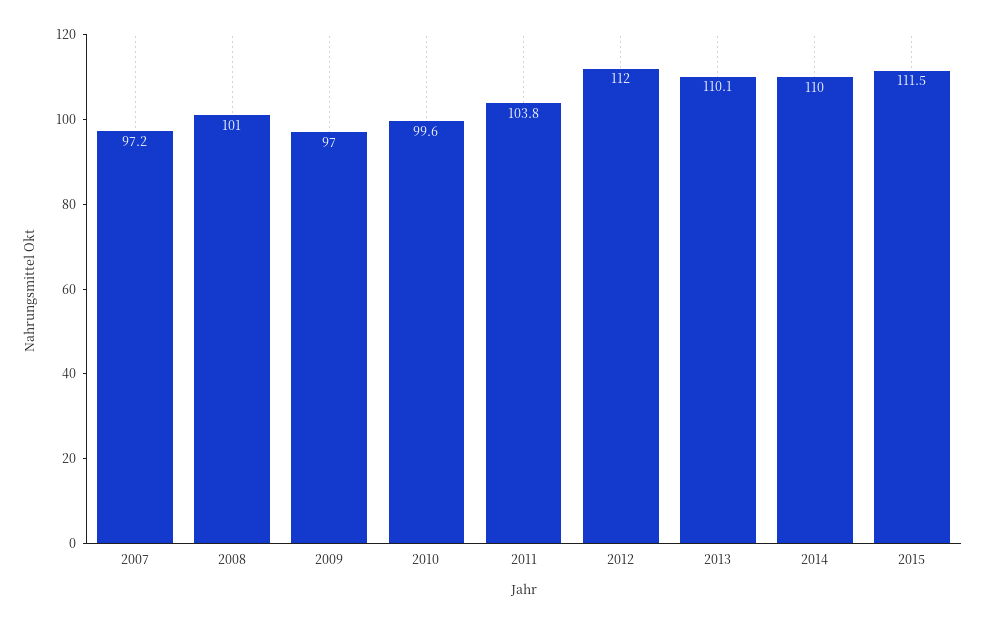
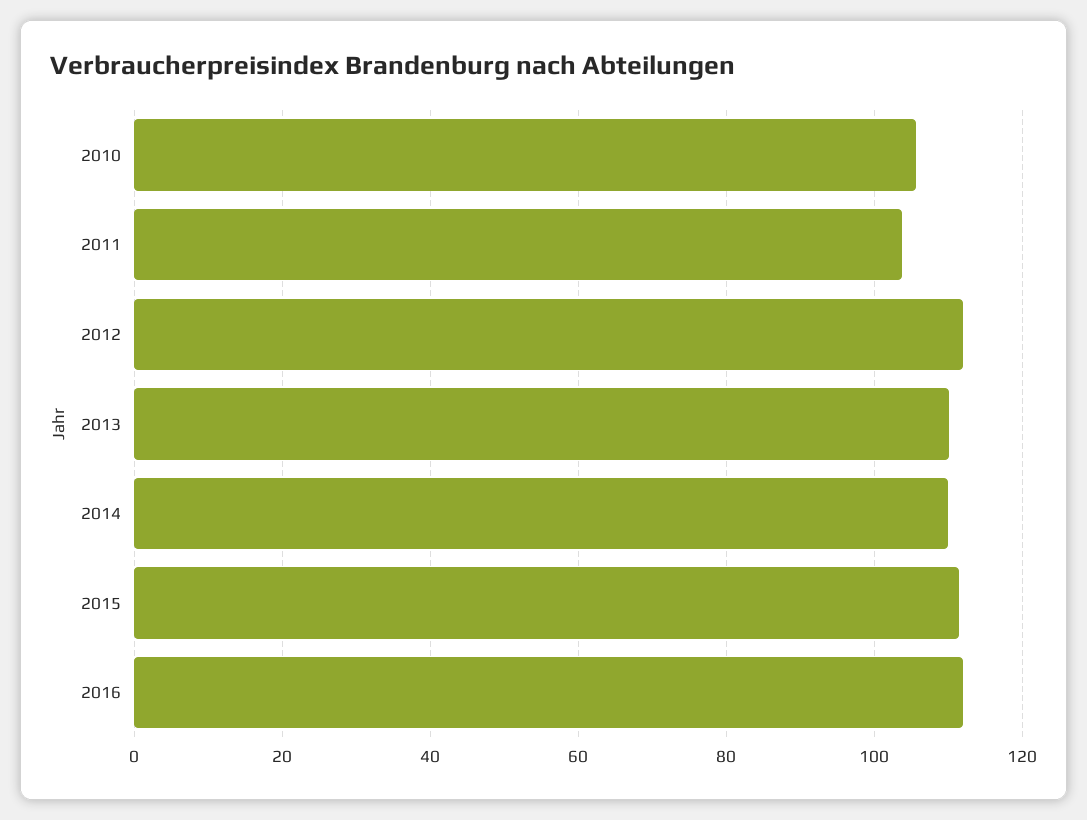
2007: 97.2 -> none
2008: 101 -> none
2009: 97 -> none
2010: 99.6 -> 106
2016: none -> 112

